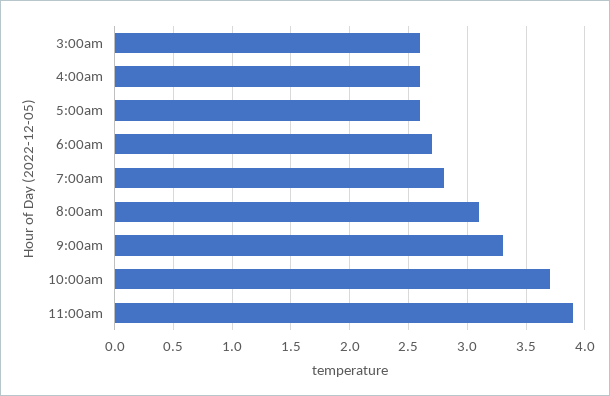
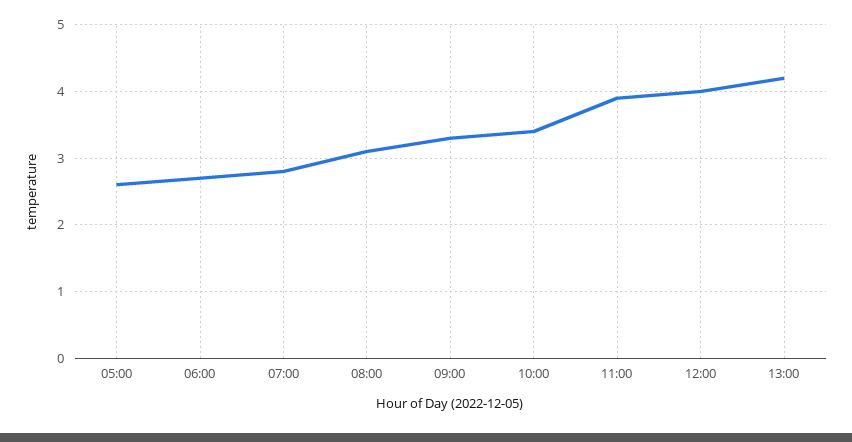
3:00am: 2.6 -> none
4:00am: 2.6 -> none
10:00am: 3.7 -> 3.4
12:00: none -> 4
13:00: none -> 4.2

